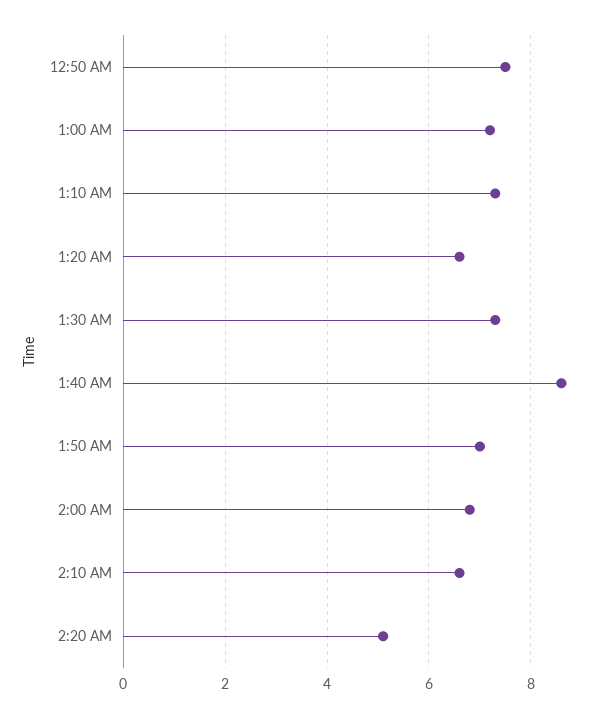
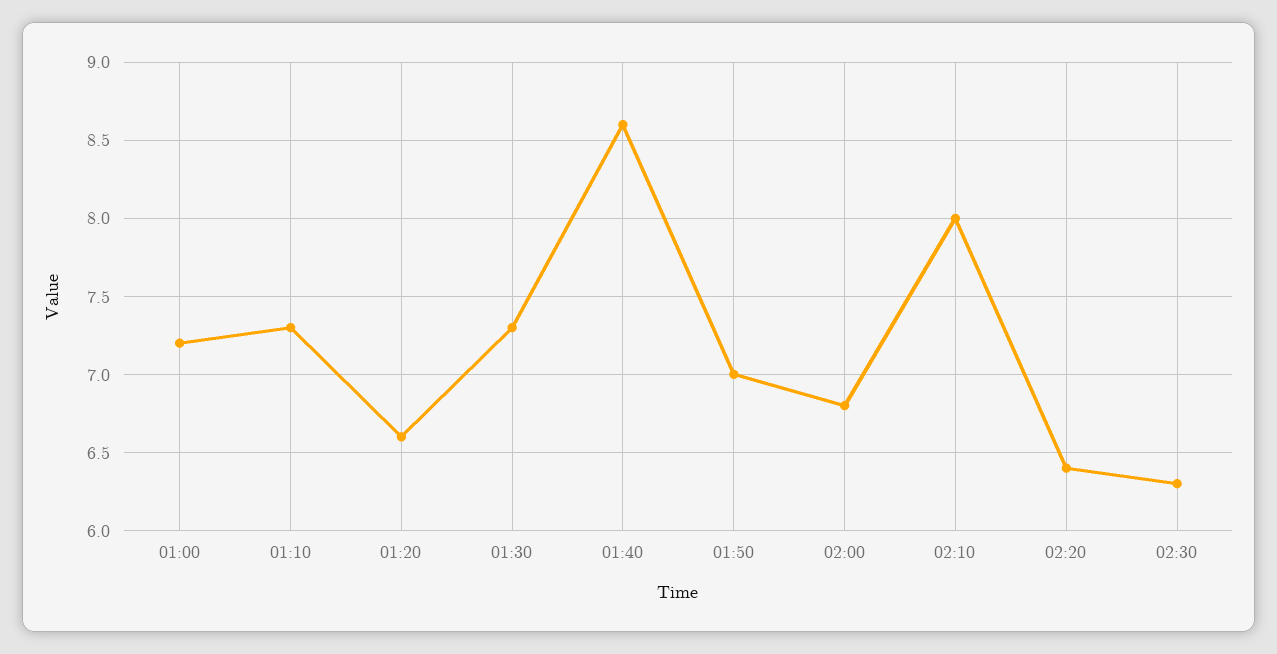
12:50 AM: 7.5 -> none
2:10 AM: 6.5 -> 8
2:20 AM: 5 -> 6.4
02:30: none -> 6.3

